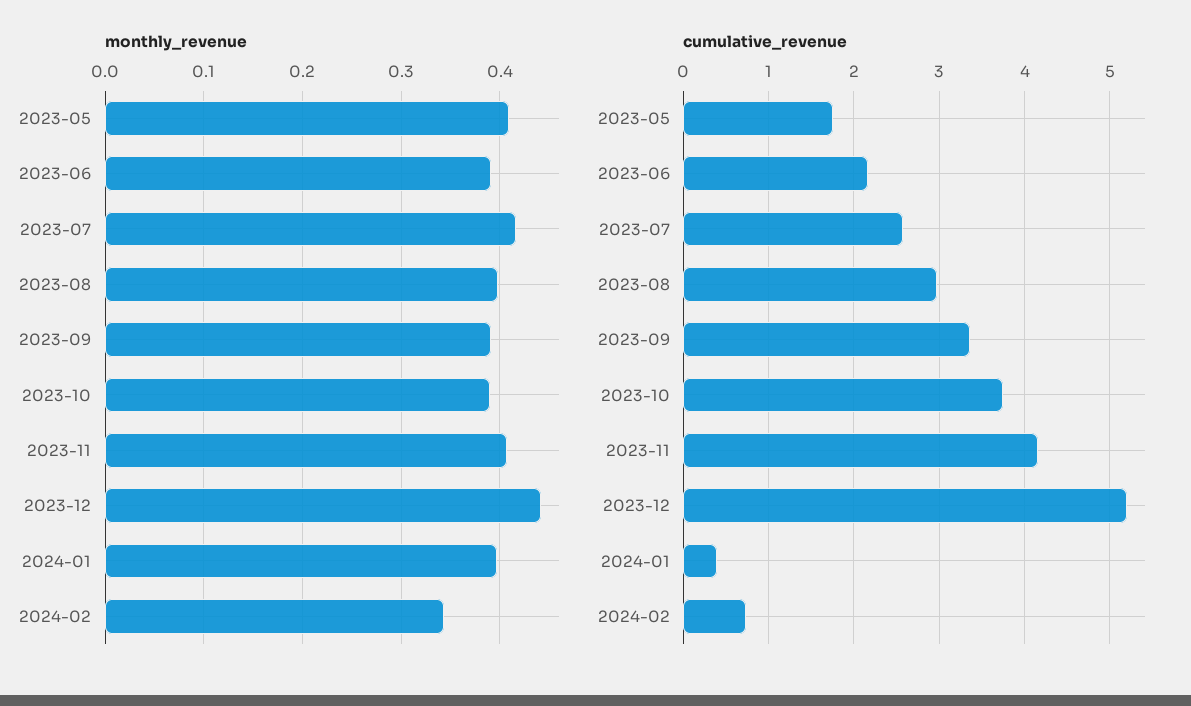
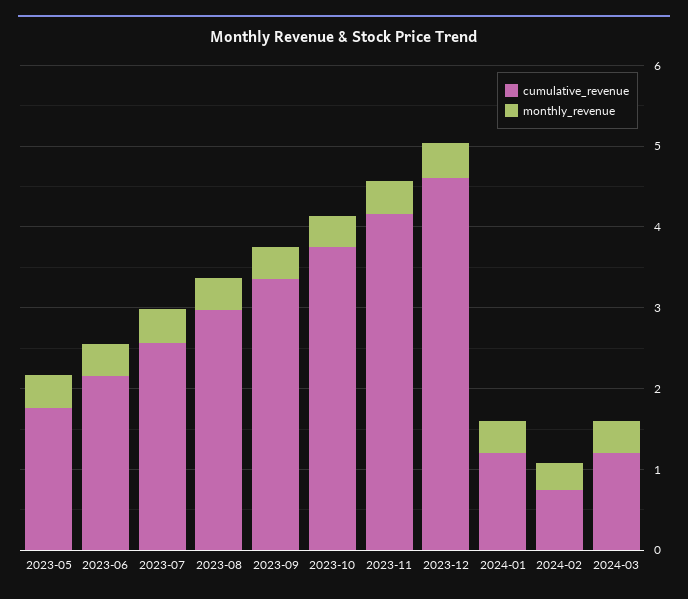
cumulative_revenue, 2023-12: 5.2 -> 4.6
cumulative_revenue, 2024-01: 0.4 -> 1.2
cumulative_revenue, 2024-03: none -> 1.2
monthly_revenue, 2024-03: none -> 0.4

